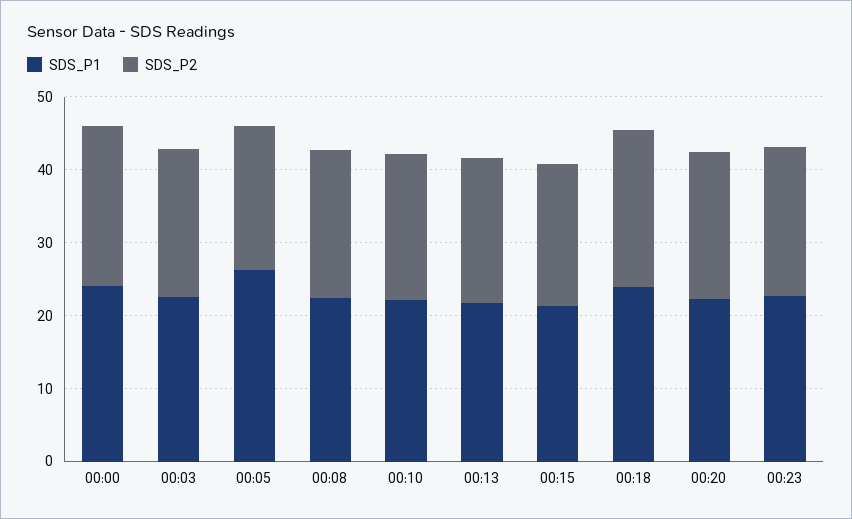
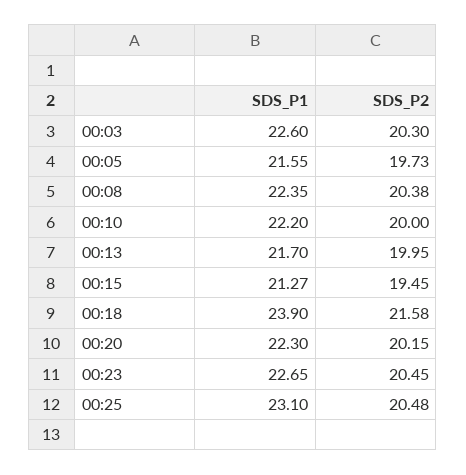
SDS_P1, 00:00: 24 -> none
SDS_P2, 00:00: 22 -> none
SDS_P1, 00:05: 26 -> 21.55
SDS_P1, 00:25: none -> 23.1
SDS_P2, 00:25: none -> 20.48

